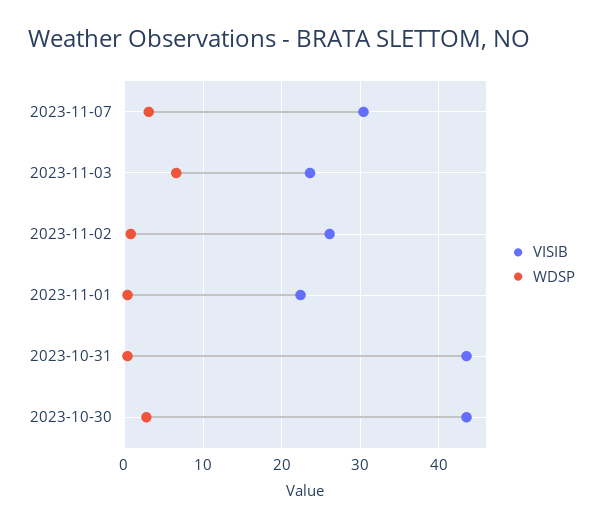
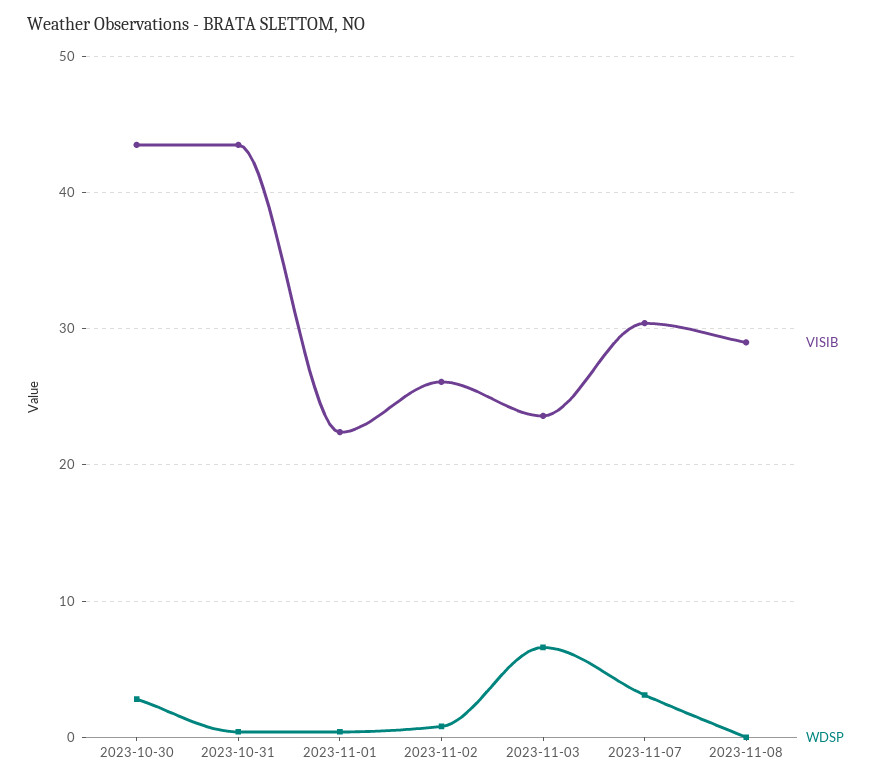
VISIB, 2023-11-08: none -> 29
WDSP, 2023-11-08: none -> 0

